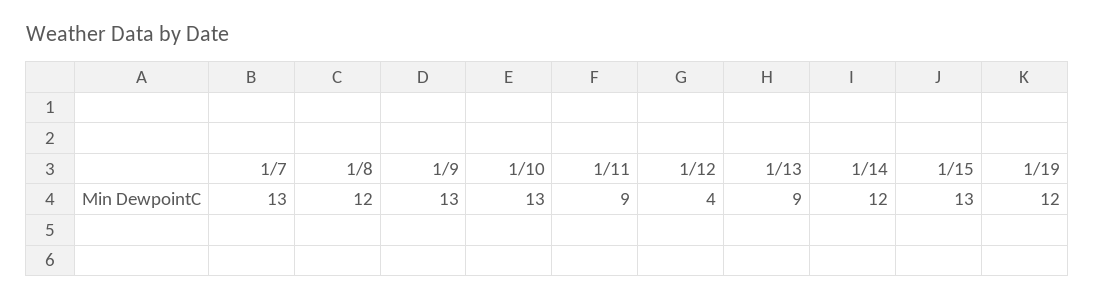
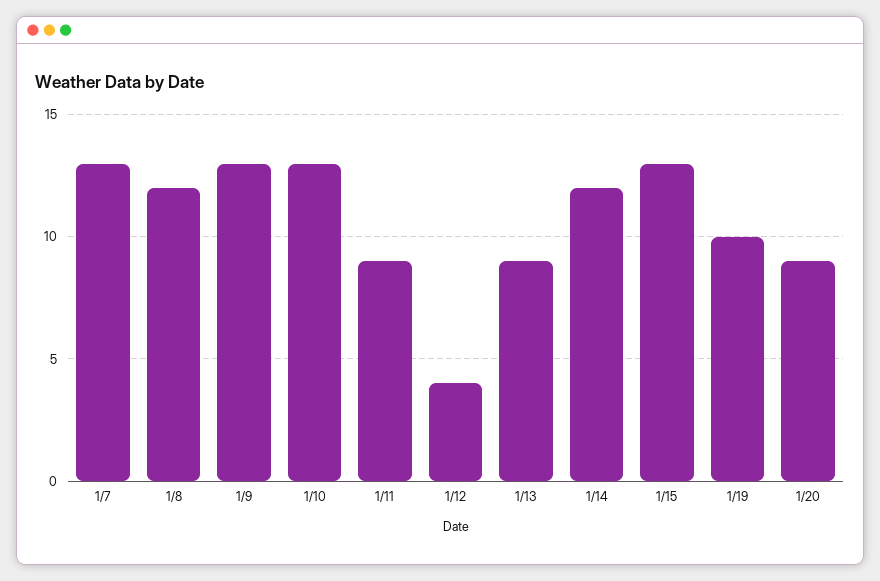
1/19: 12 -> 10
1/20: none -> 9

